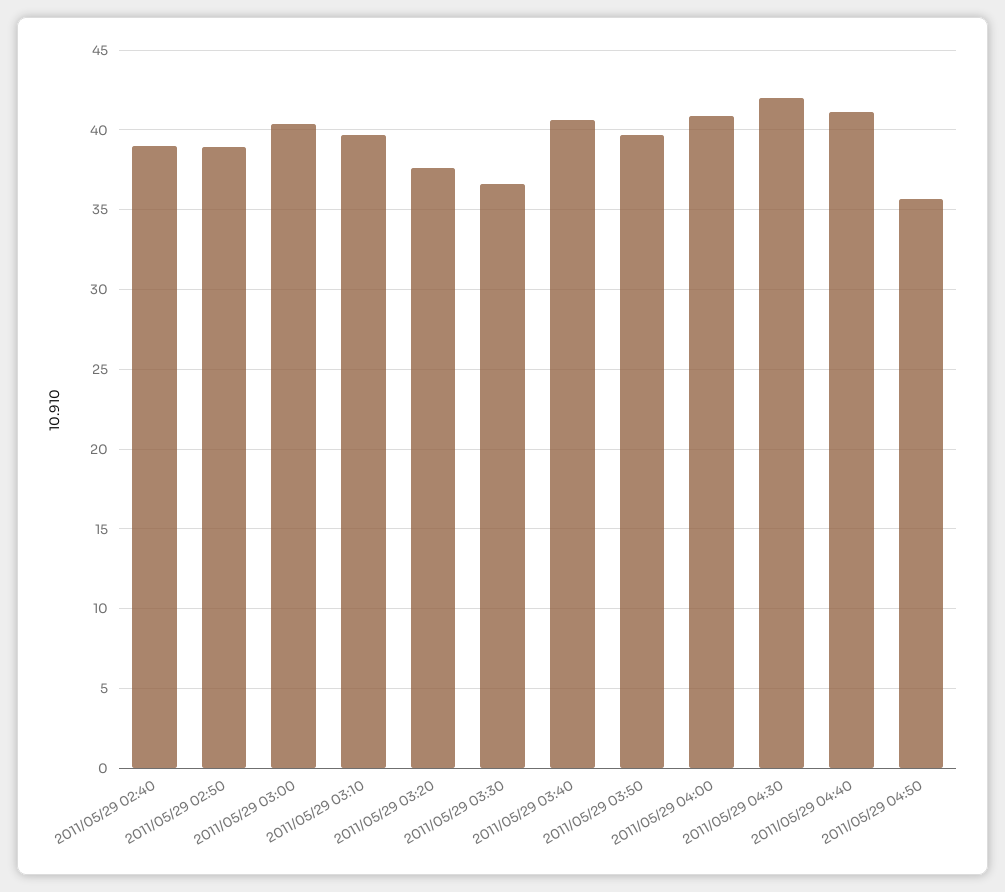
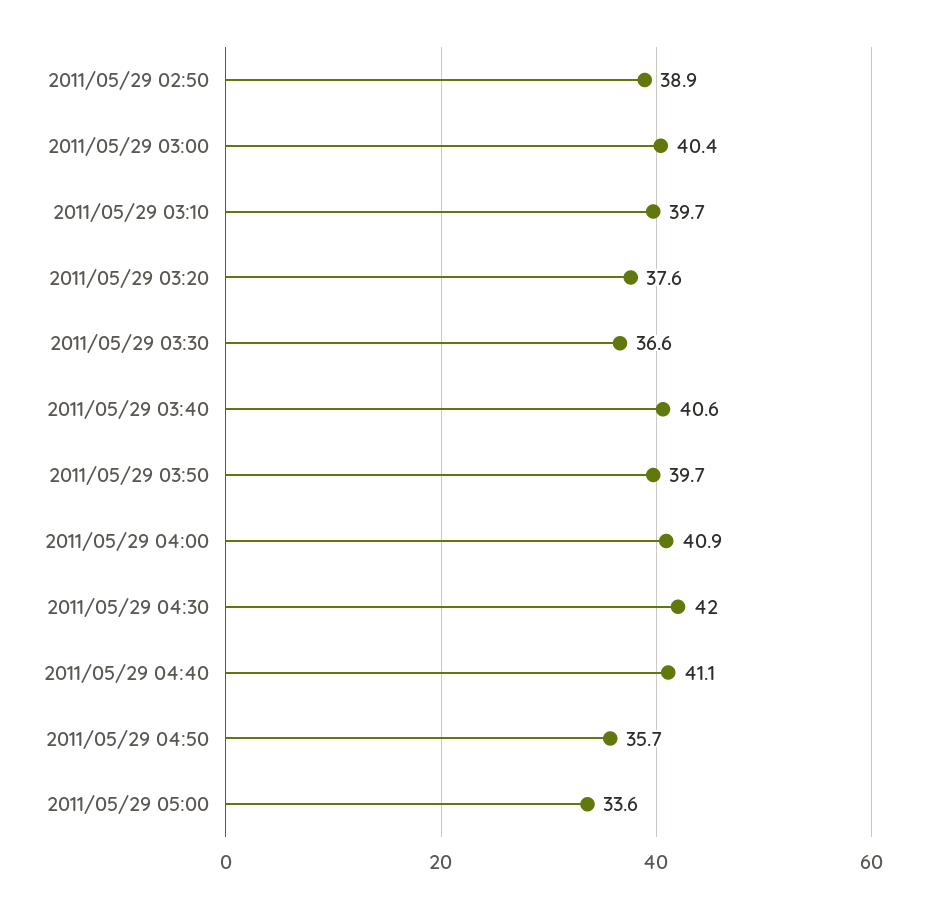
2011/05/29 02:40: 39 -> none
2011/05/29 05:00: none -> 33.6

